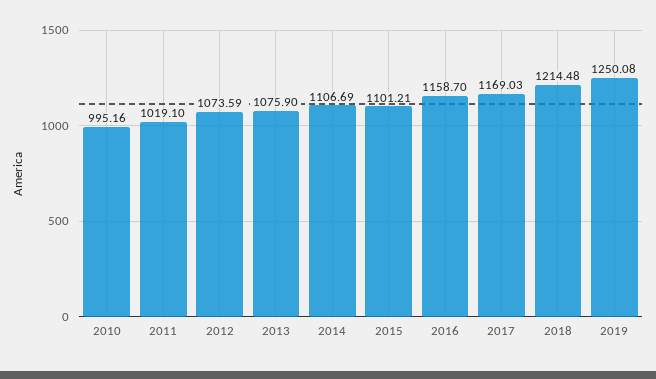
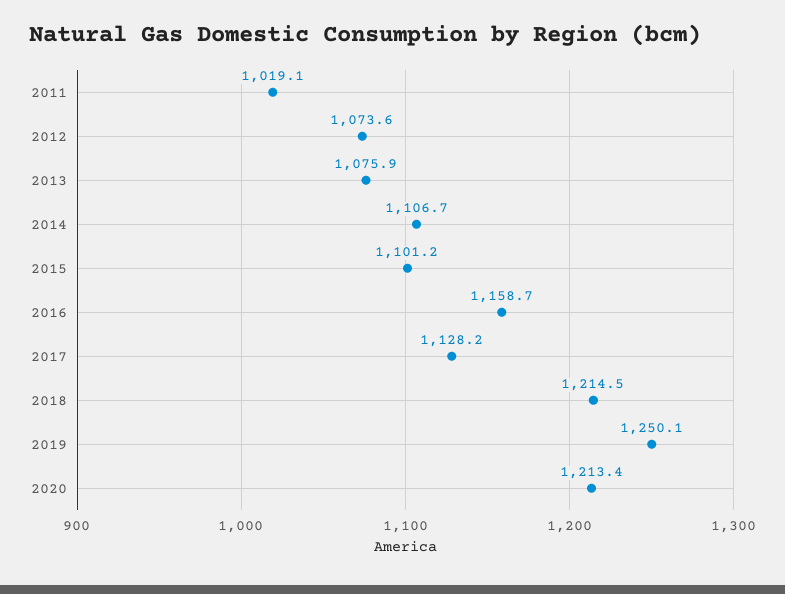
2010: 995.16 -> none
2017: 1169.03 -> 1128.2
2020: none -> 1213.4

